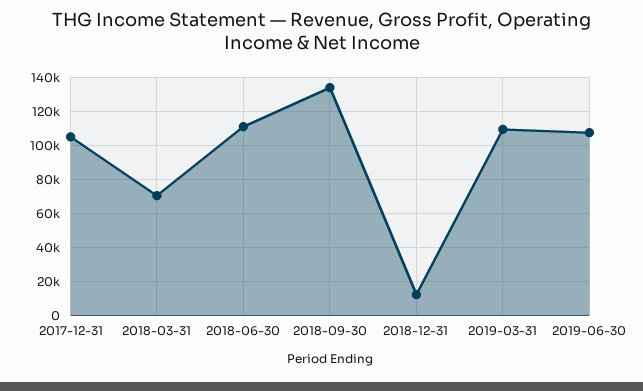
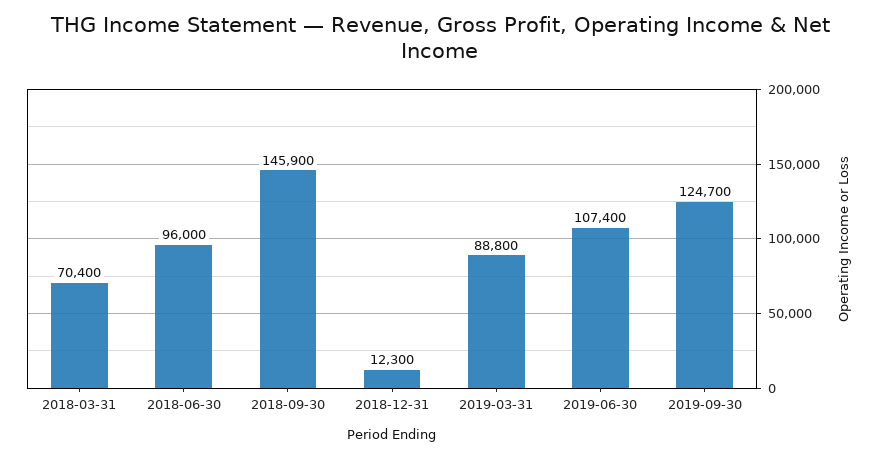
2017-12-31: 105000 -> none
2018-06-30: 110000 -> 96000
2018-09-30: 135000 -> 145900
2019-03-31: 110000 -> 88800
2019-09-30: none -> 124700

